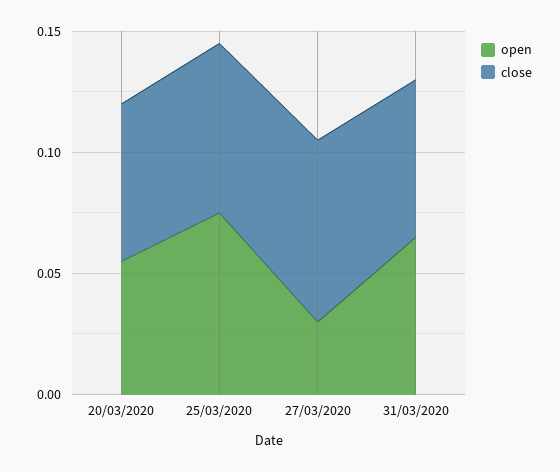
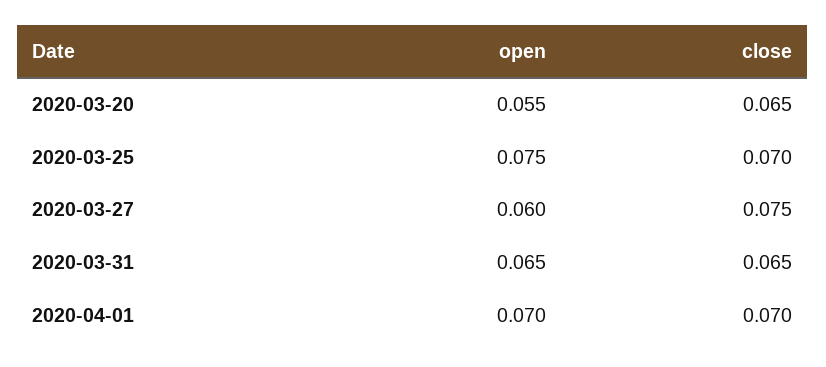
open, 27/03/2020: 0.03 -> 0.06
open, 2020-04-01: none -> 0.07
close, 2020-04-01: none -> 0.07

